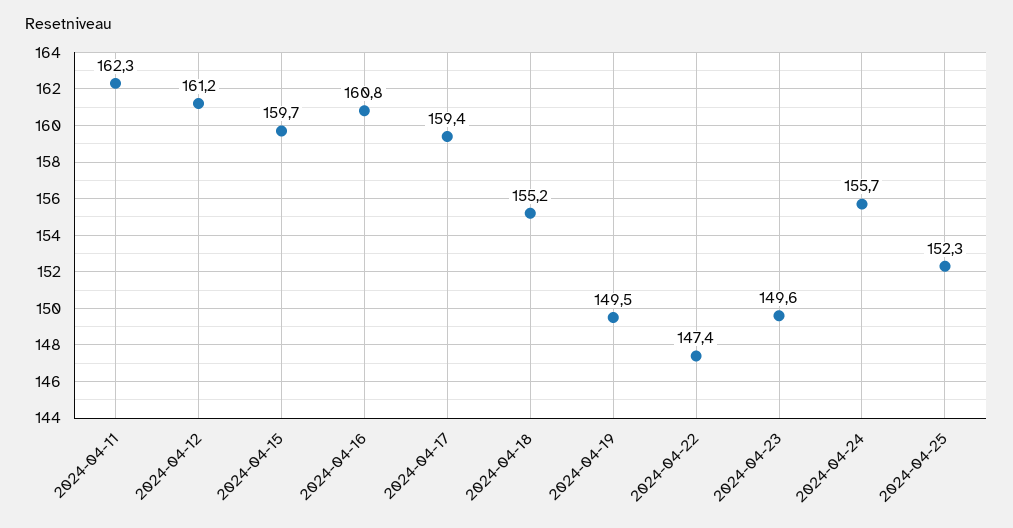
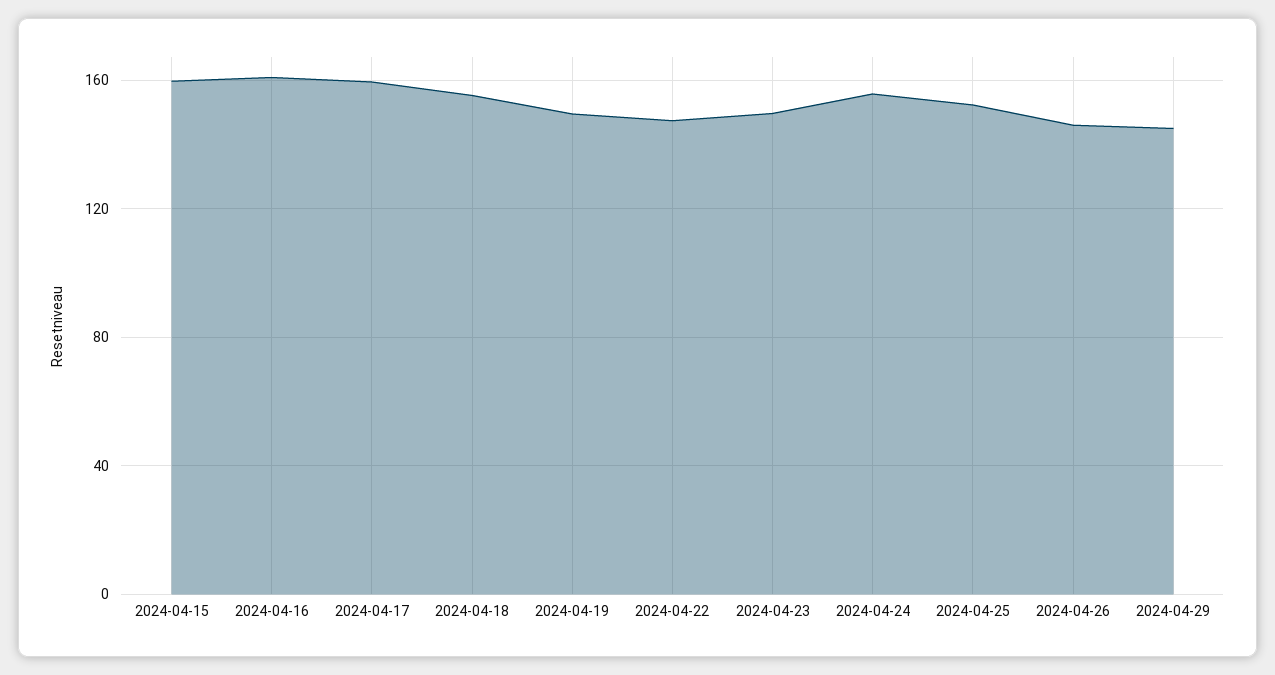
2024-04-11: 162.3 -> none
2024-04-12: 161.2 -> none
2024-04-26: none -> 145
2024-04-29: none -> 145

